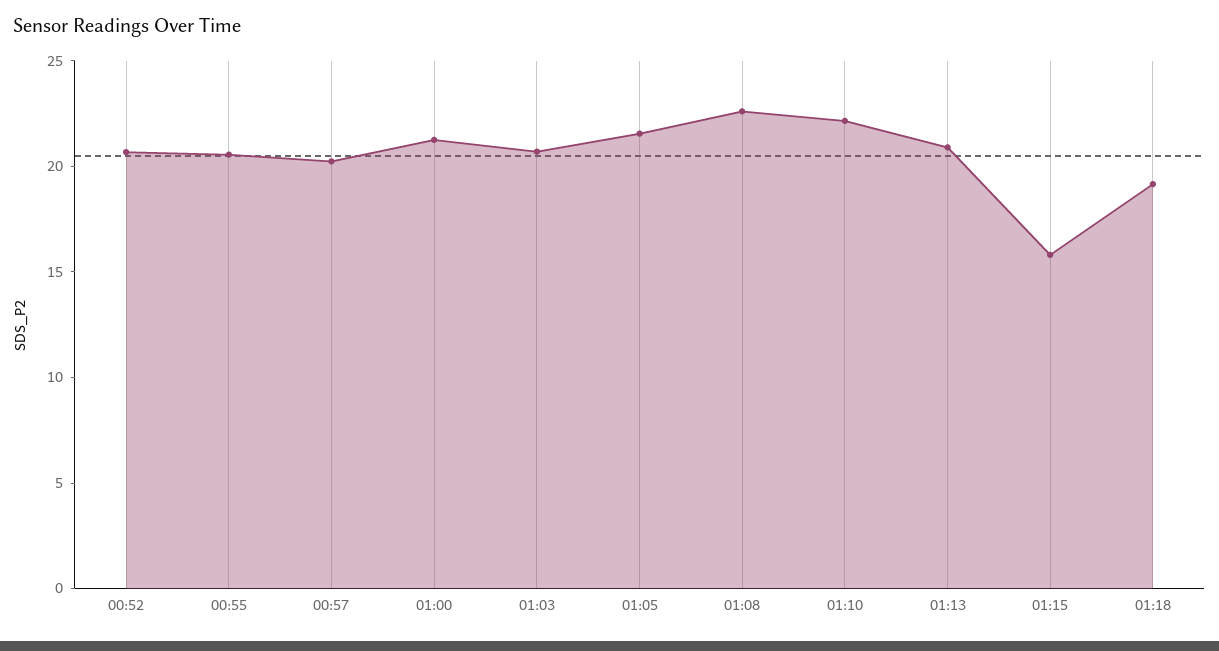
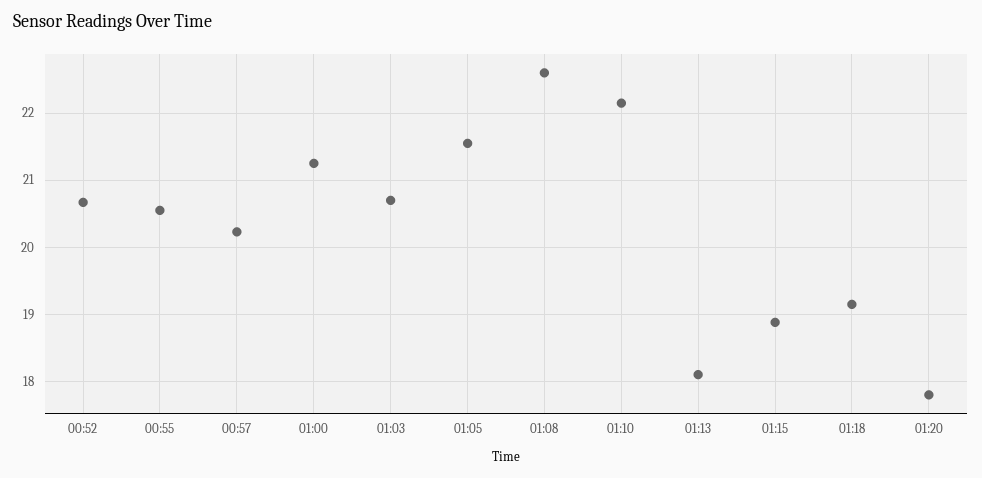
01:13: 21 -> 18.1
01:15: 16 -> 18.9
01:20: none -> 17.8

